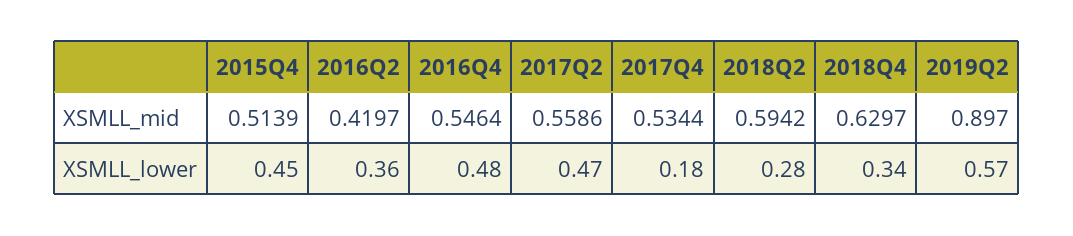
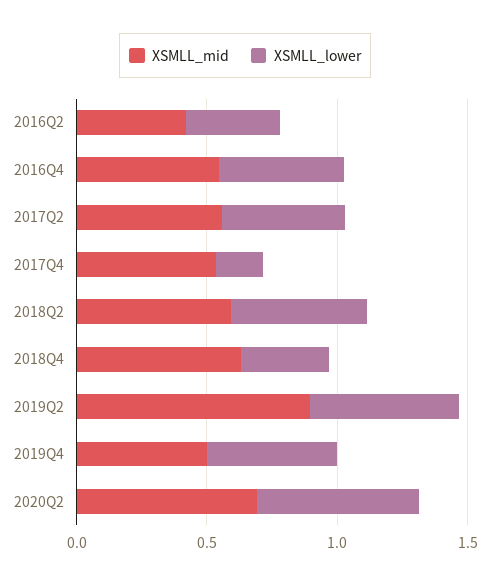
XSMLL_mid, 2015Q4: 0.5139 -> none
XSMLL_lower, 2015Q4: 0.45 -> none
XSMLL_lower, 2018Q2: 0.28 -> 0.5
XSMLL_mid, 2019Q4: none -> 0.5
XSMLL_lower, 2019Q4: none -> 0.5
XSMLL_mid, 2020Q2: none -> 0.7
XSMLL_lower, 2020Q2: none -> 0.6

